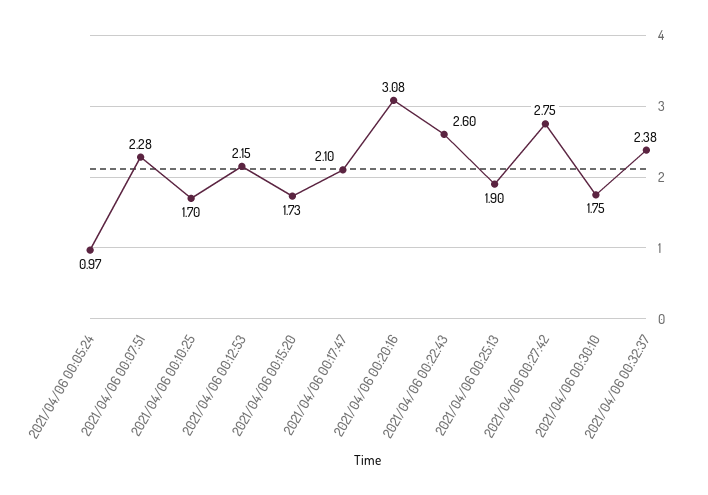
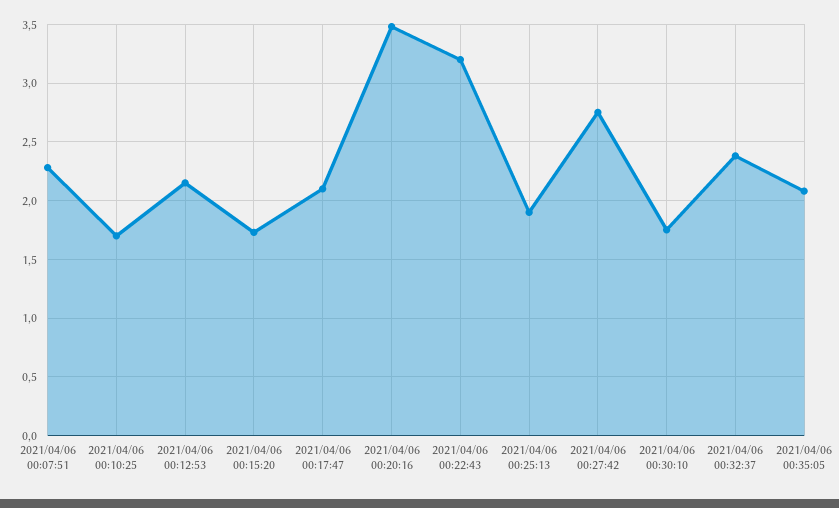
2021/04/06 00:05:24: 0.97 -> none
2021/04/06 00:20:16: 3.08 -> 3.5
2021/04/06 00:22:43: 2.6 -> 3.2
2021/04/06 00:35:05: none -> 2.1

